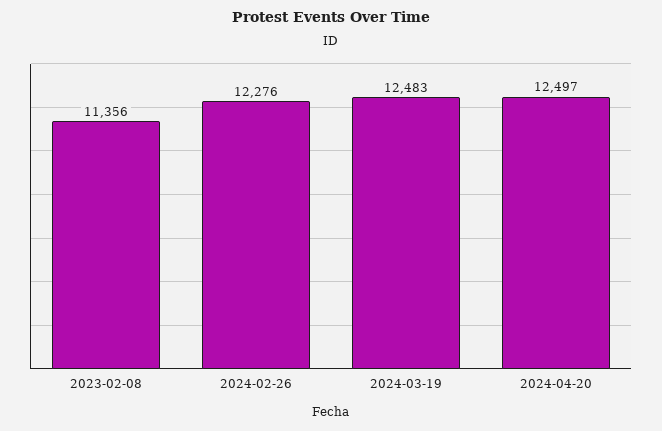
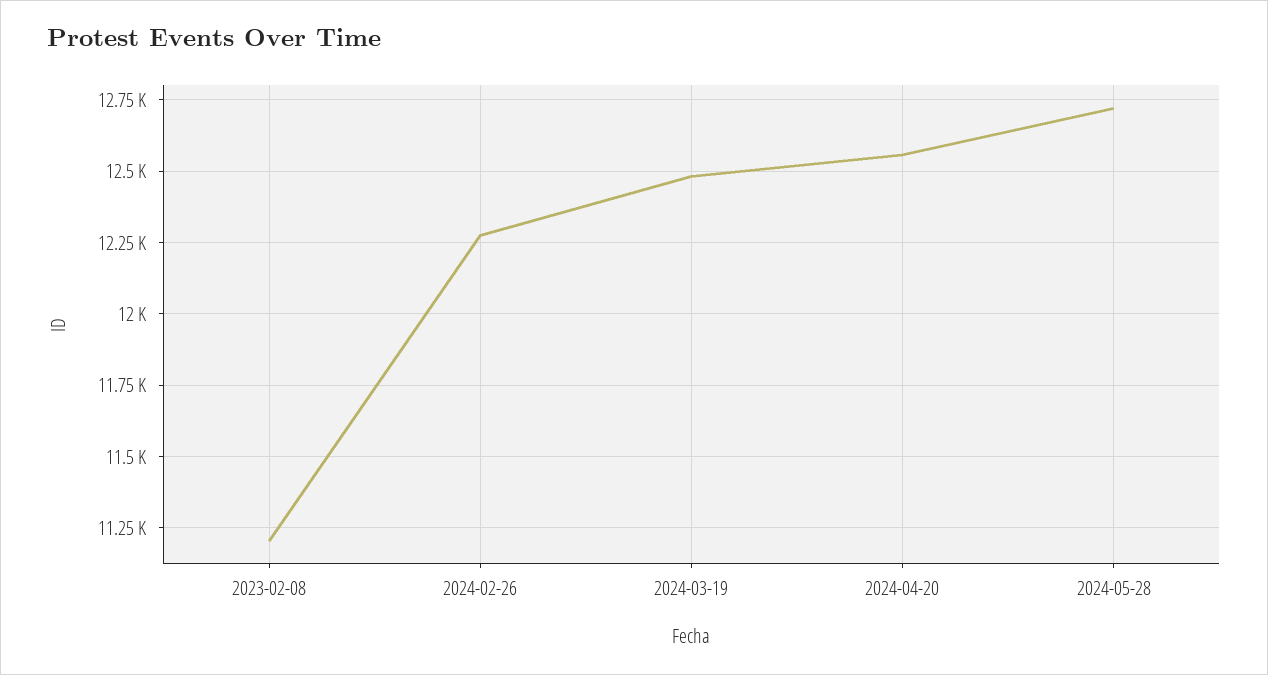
2023-02-08: 11356 -> 11200
2024-04-20: 12497 -> 12550
2024-05-28: none -> 12725

